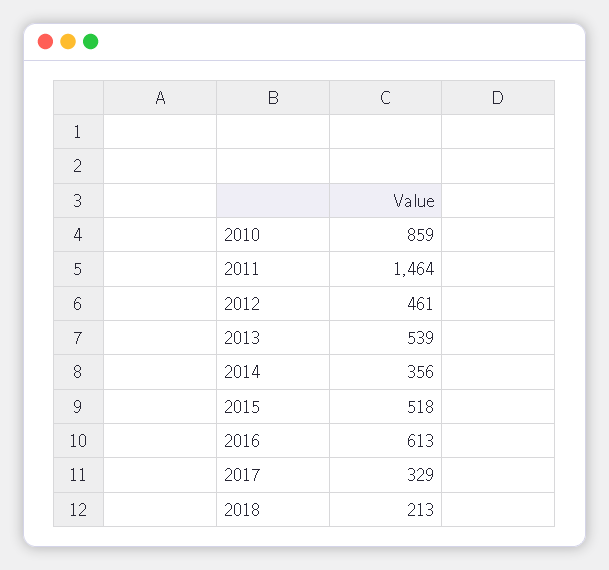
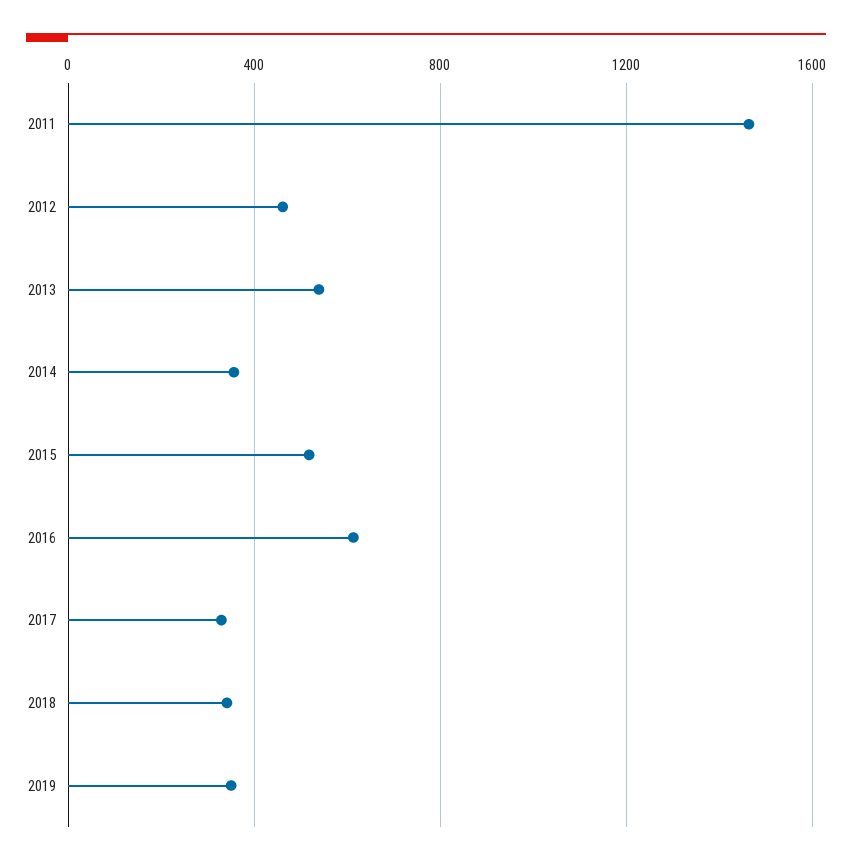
2010: 859 -> none
2018: 213 -> 350
2019: none -> 350

